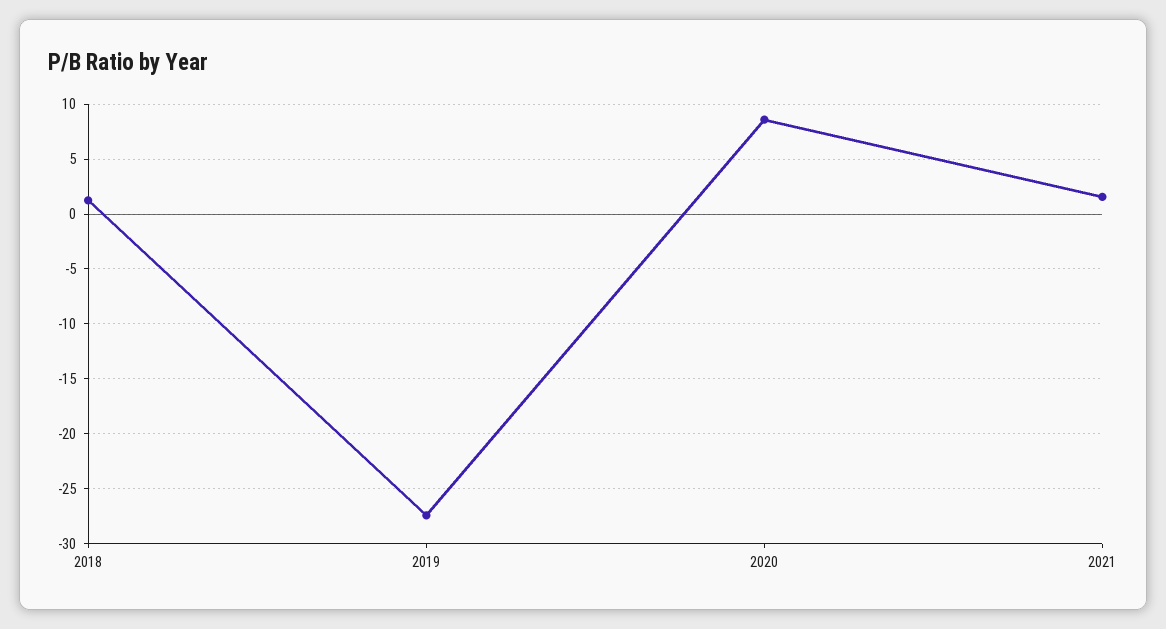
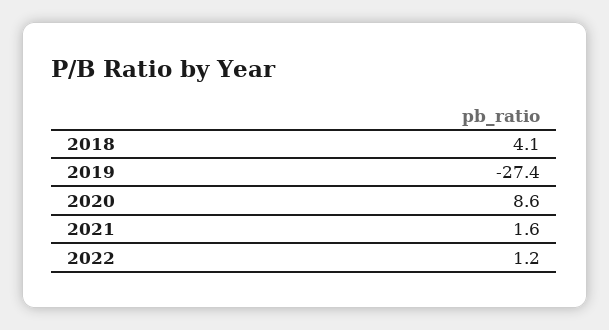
2018: 1 -> 4.1
2022: none -> 1.2

